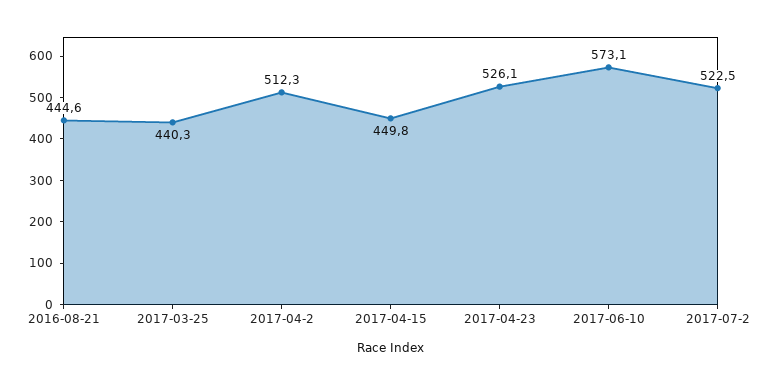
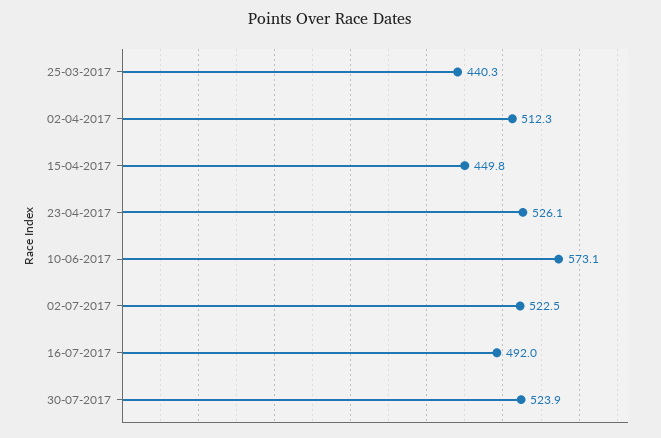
2016-08-21: 444.6 -> none
16-07-2017: none -> 492
30-07-2017: none -> 523.9

